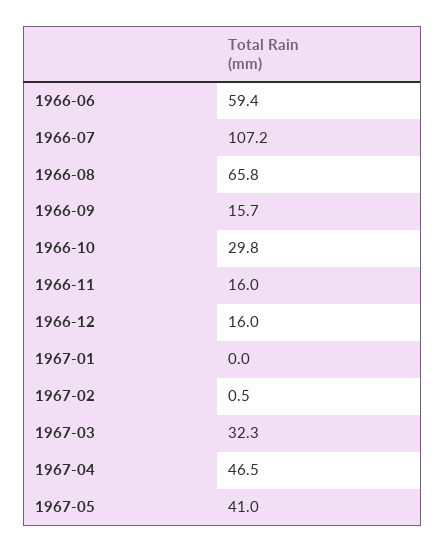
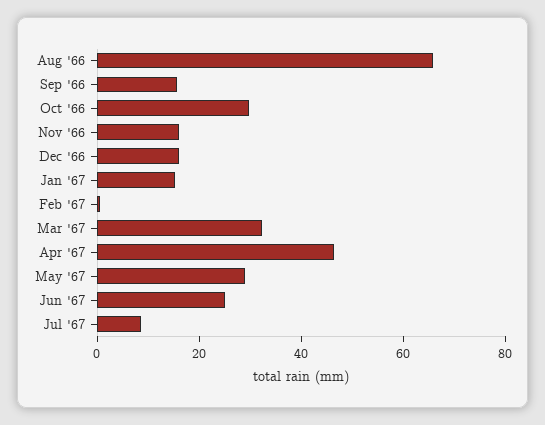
1966-06: 59.4 -> none
1966-07: 107.2 -> none
1967-01: 0 -> 15
1967-05: 41 -> 30
Jun '67: none -> 25
Jul '67: none -> 10

